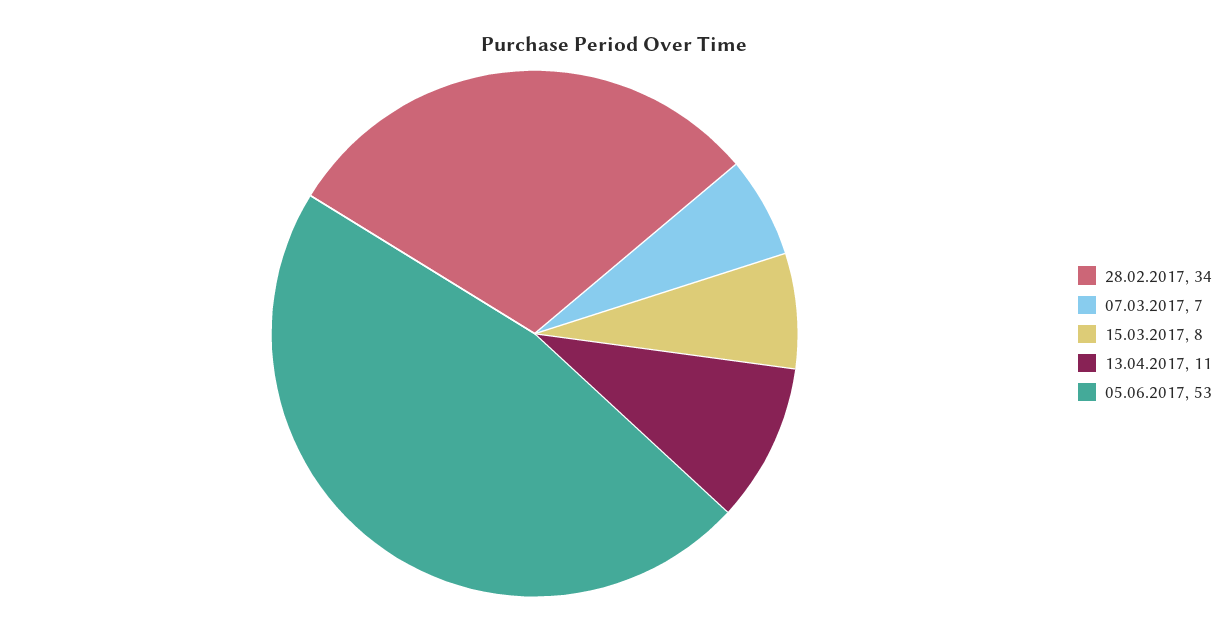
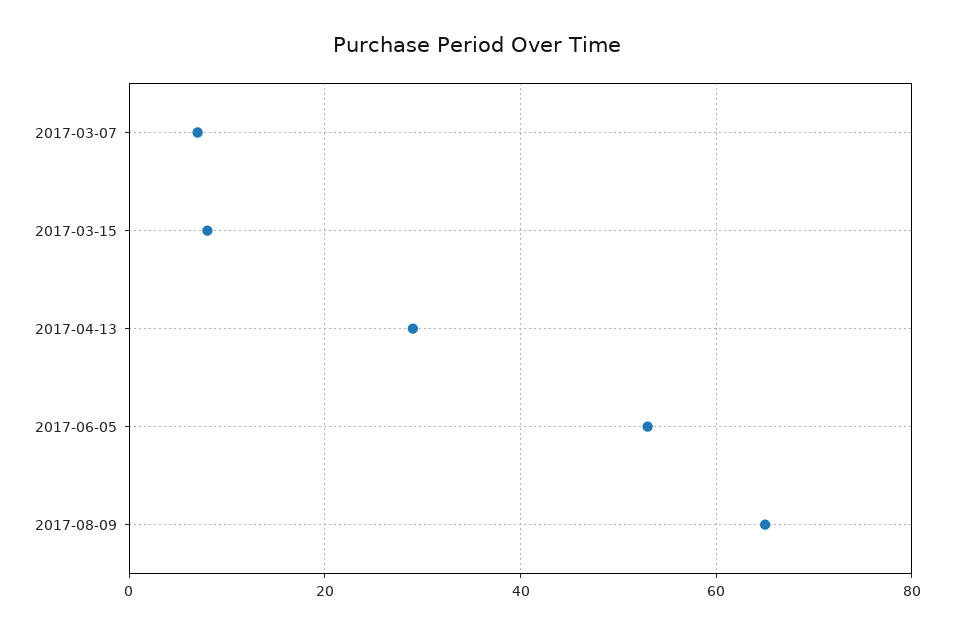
28.02.2017: 34 -> none
13.04.2017: 11 -> 30
2017-08-09: none -> 65

